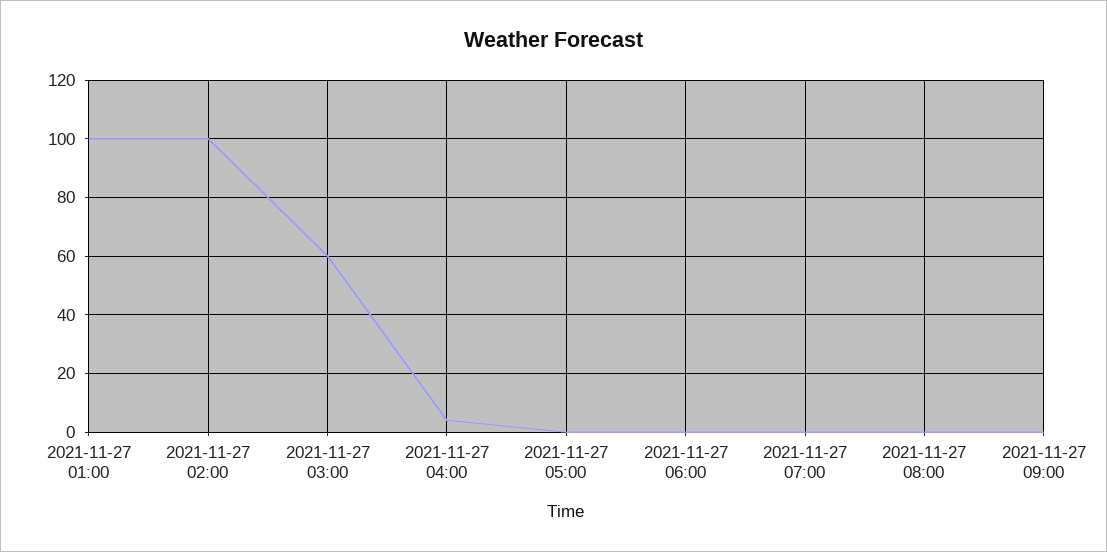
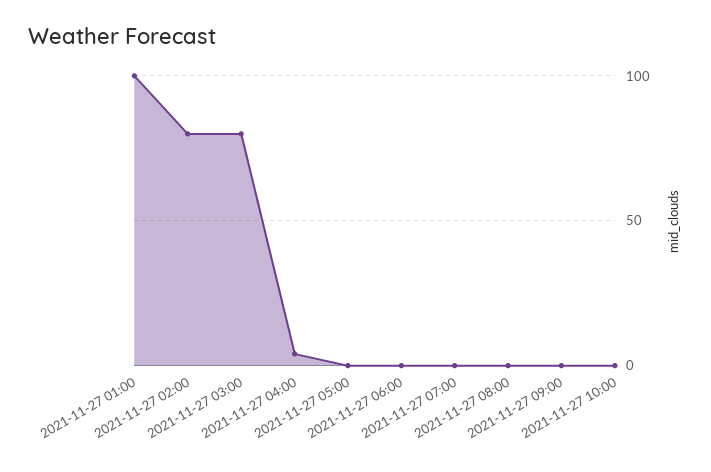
2021-11-27 02:00: 100 -> 80
2021-11-27 03:00: 60 -> 80
2021-11-27 10:00: none -> 0

